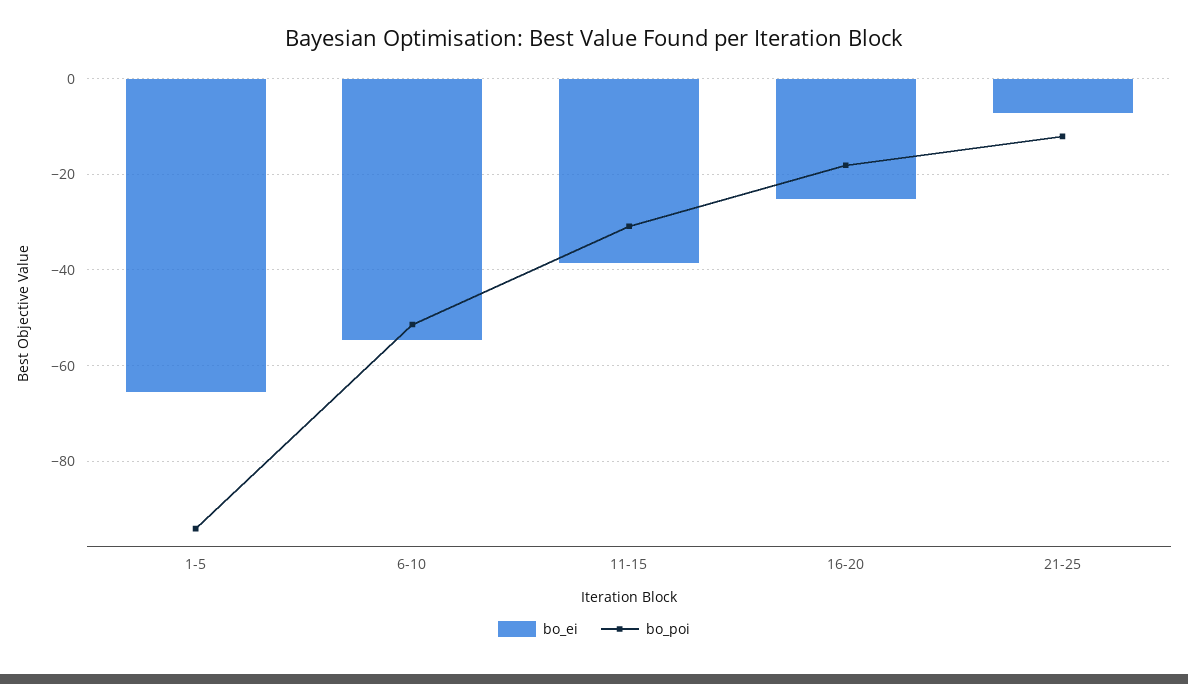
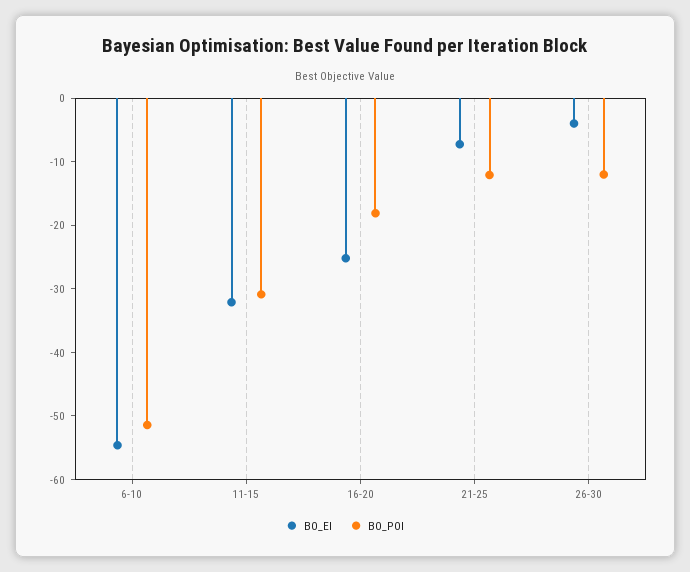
bo_ei, 1-5: -66 -> none
bo_poi, 1-5: -94 -> none
bo_ei, 11-15: -38 -> -32
bo_ei, 26-30: none -> -4
bo_poi, 26-30: none -> -12

